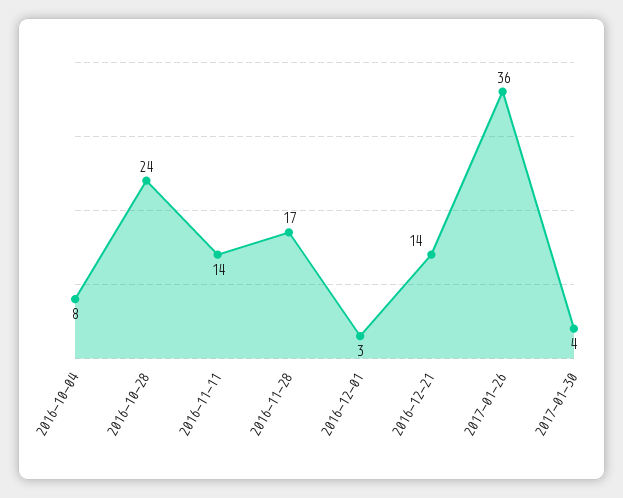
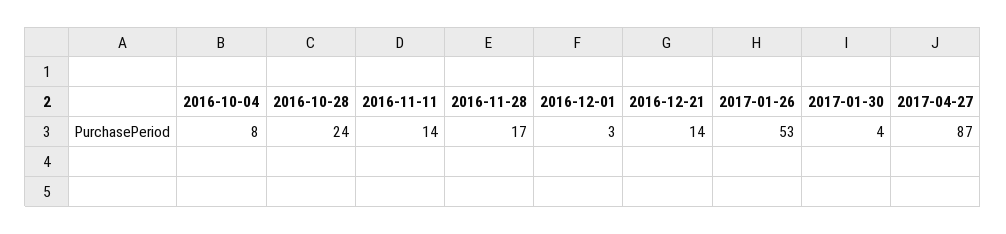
2017-01-26: 36 -> 53
2017-04-27: none -> 87

